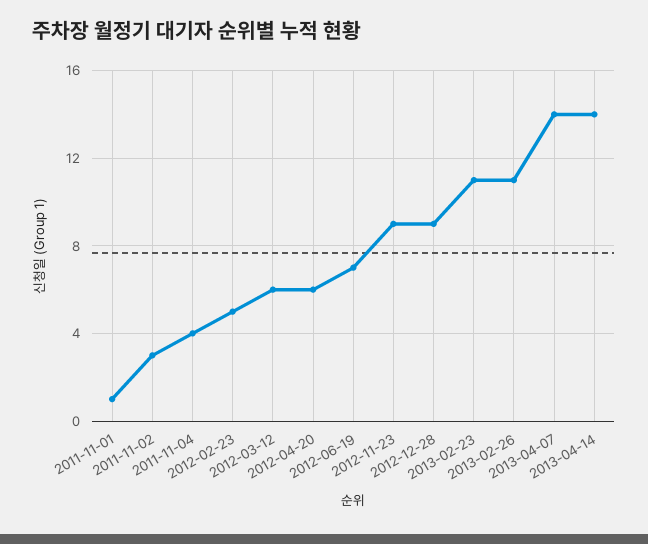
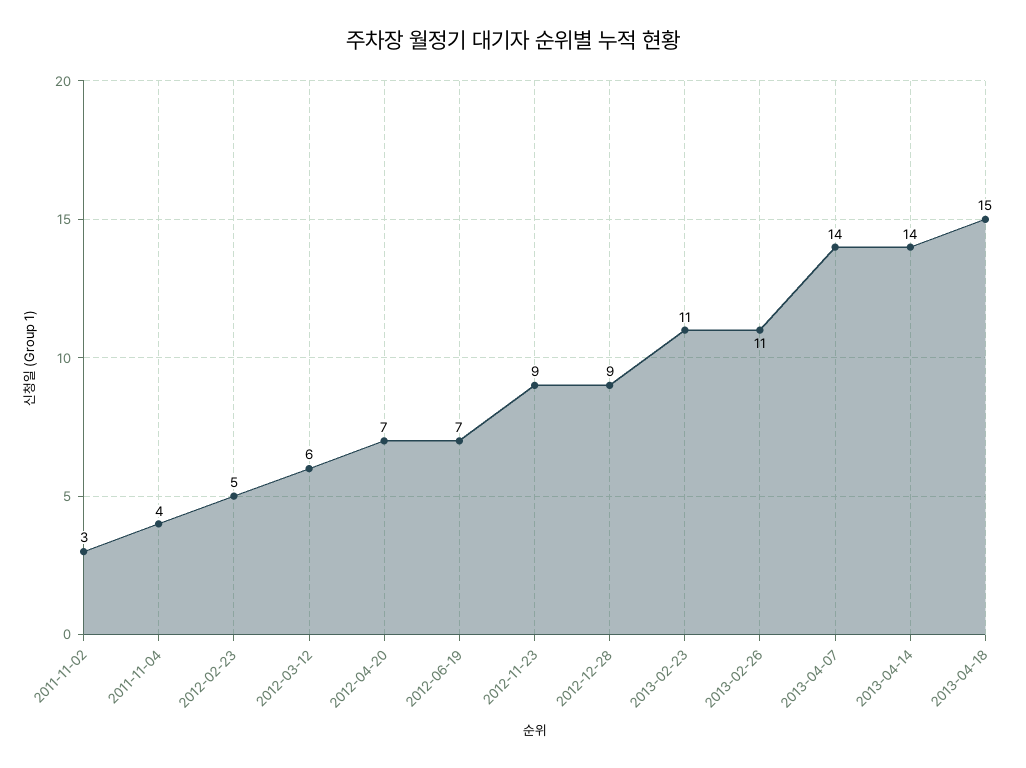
2011-11-01: 1 -> none
2012-04-20: 6 -> 7
2013-04-18: none -> 15

